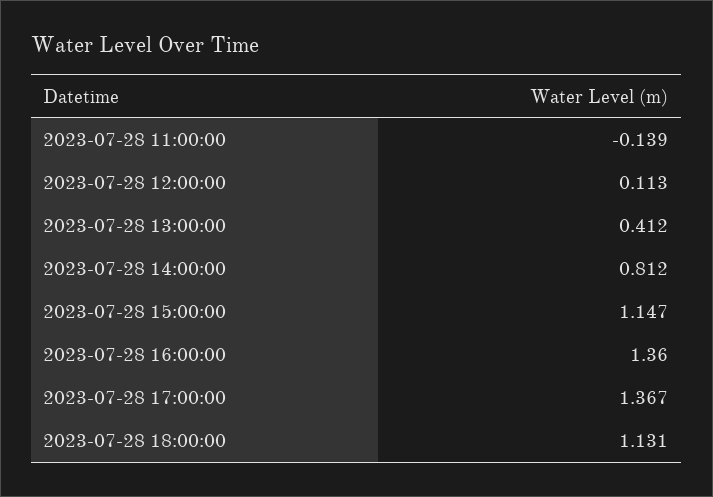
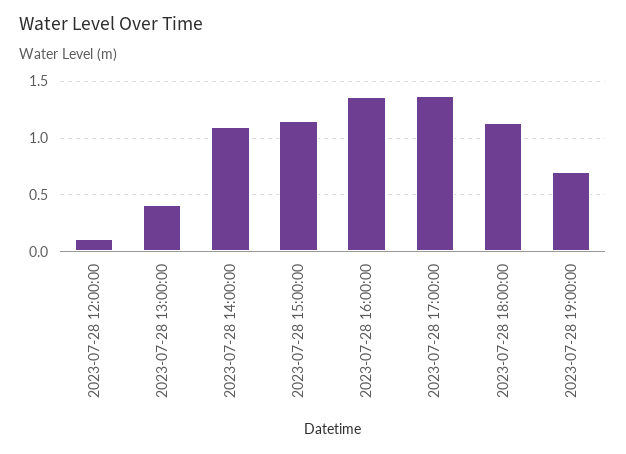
2023-07-28 11:00:00: -0.139 -> none
2023-07-28 14:00:00: 0.812 -> 1.1
2023-07-28 19:00:00: none -> 0.7

